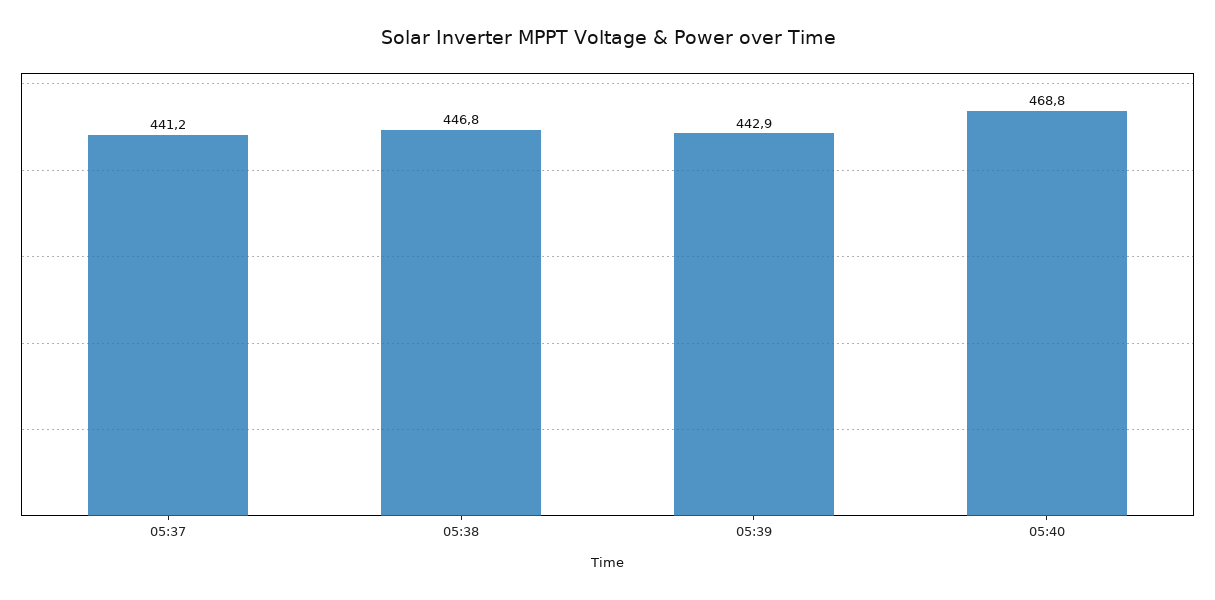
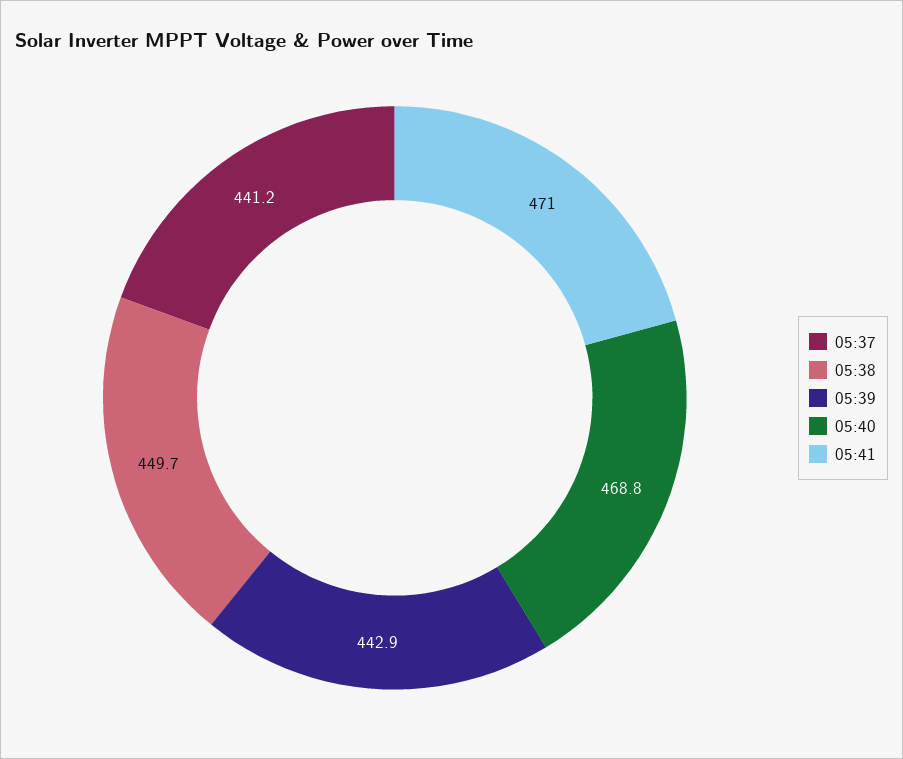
05:38: 446.8 -> 449.7
05:41: none -> 471

